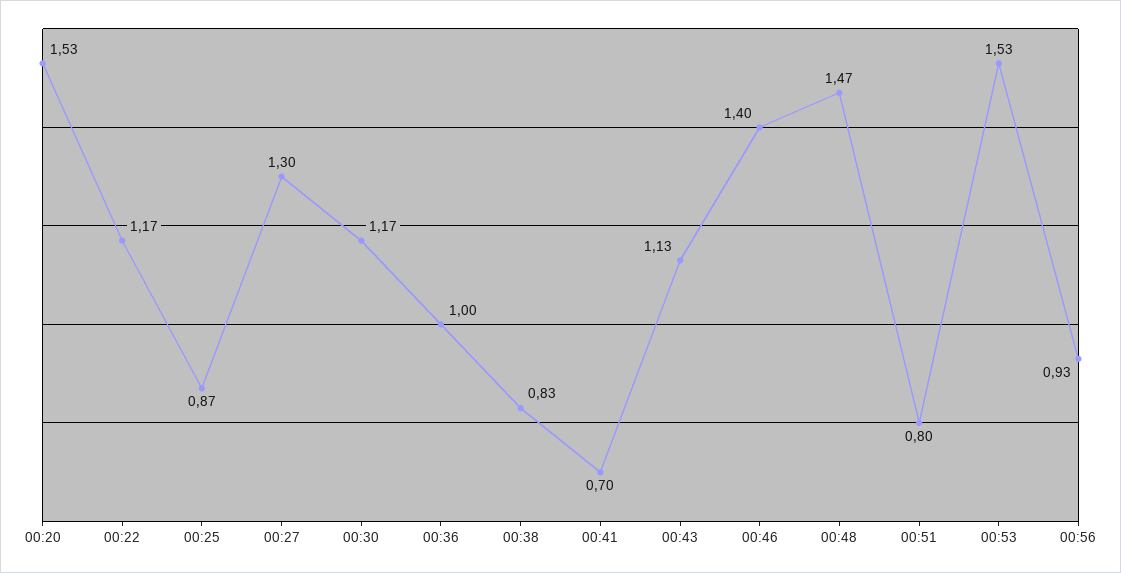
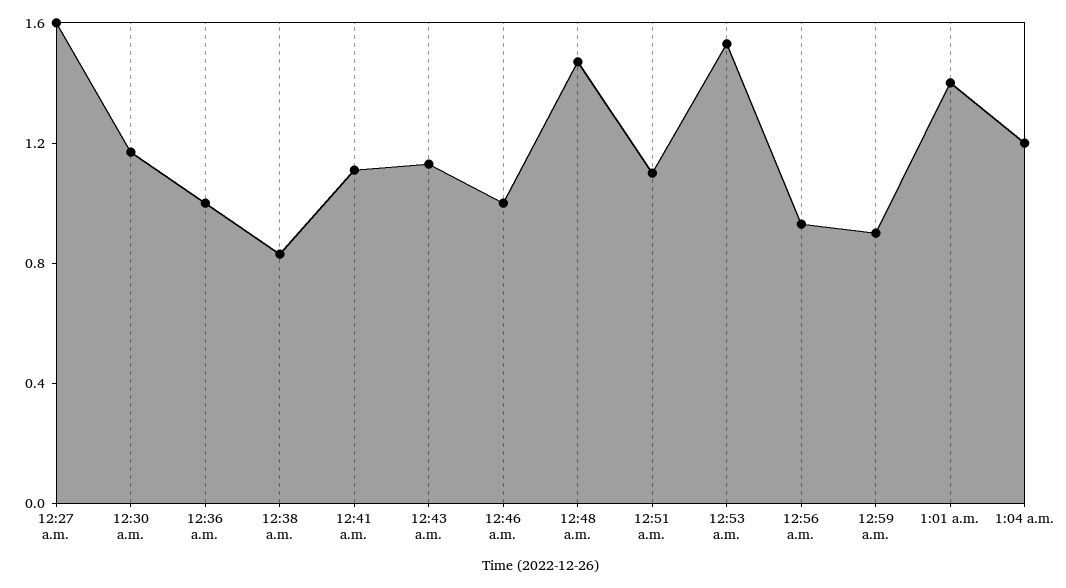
00:20: 1.53 -> none
00:22: 1.17 -> none
00:25: 0.87 -> none
00:27: 1.3 -> 1.6
00:41: 0.7 -> 1.1
00:46: 1.4 -> 1
00:51: 0.8 -> 1.1
12:59 a.m.: none -> 0.9
1:01 a.m.: none -> 1.4
1:04 a.m.: none -> 1.2

